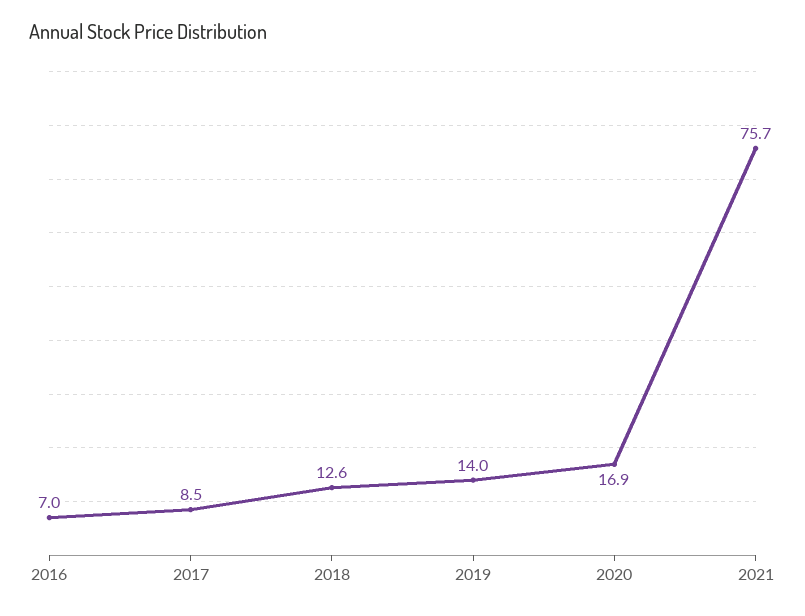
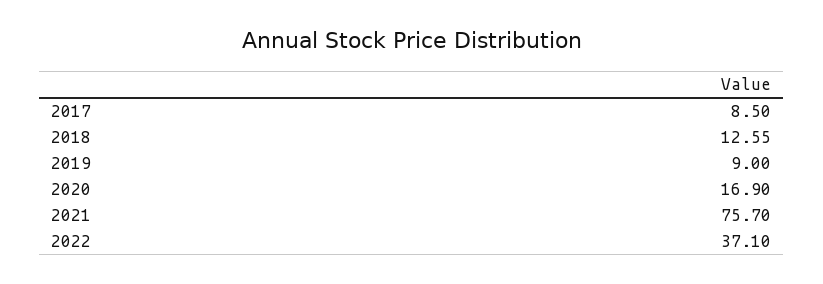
2016: 7 -> none
2019: 14 -> 9
2022: none -> 37.1

